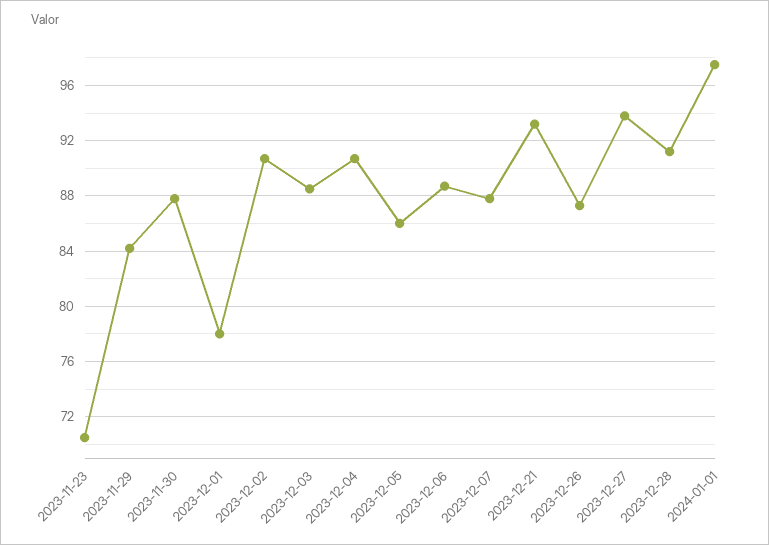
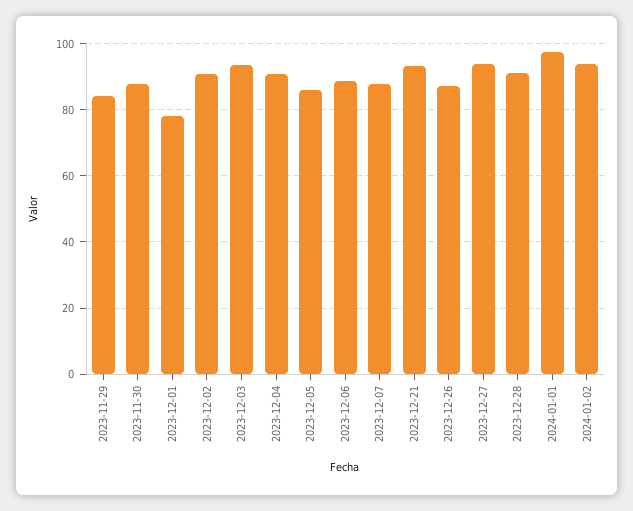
2023-11-23: 70.5 -> none
2023-12-03: 88.5 -> 94
2024-01-02: none -> 94

